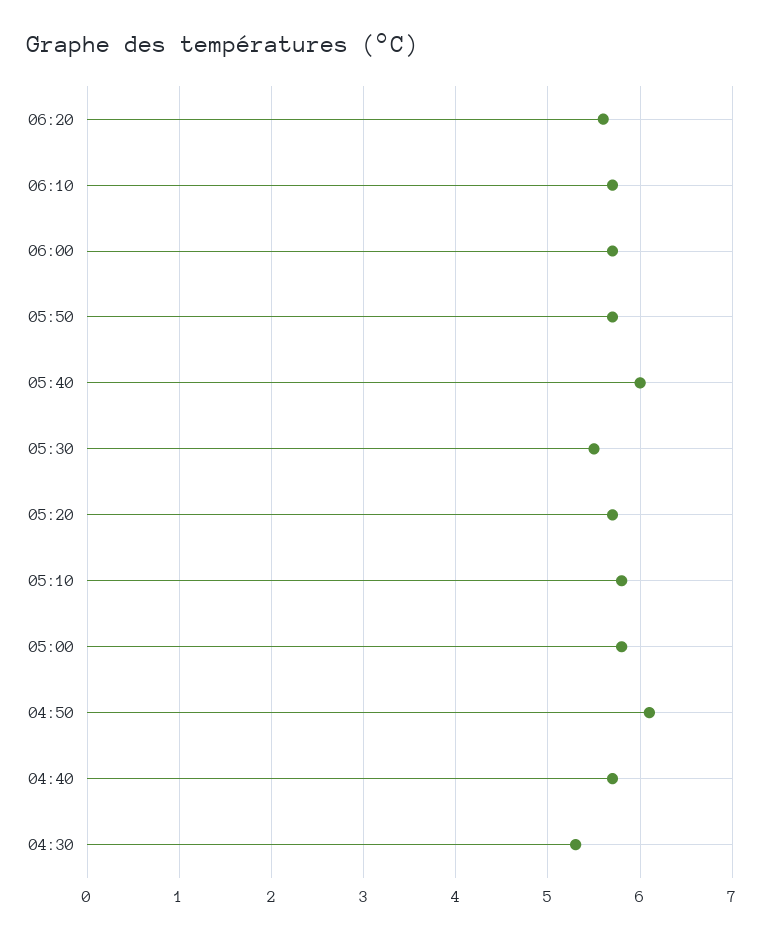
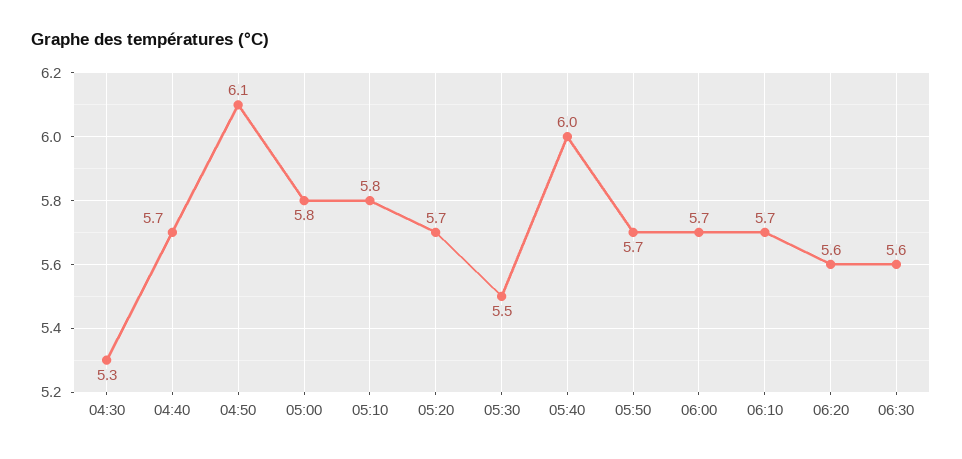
06:30: none -> 5.6

